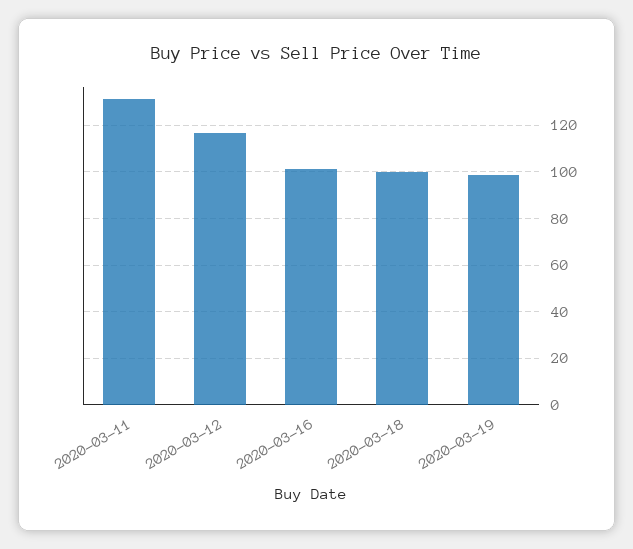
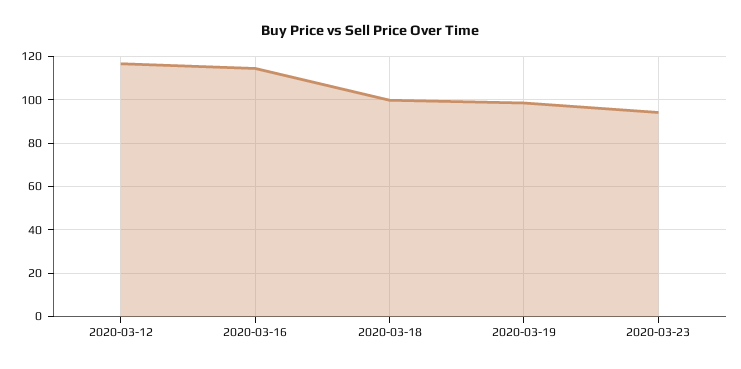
2020-03-11: 130 -> none
2020-03-16: 100 -> 115
2020-03-23: none -> 95

